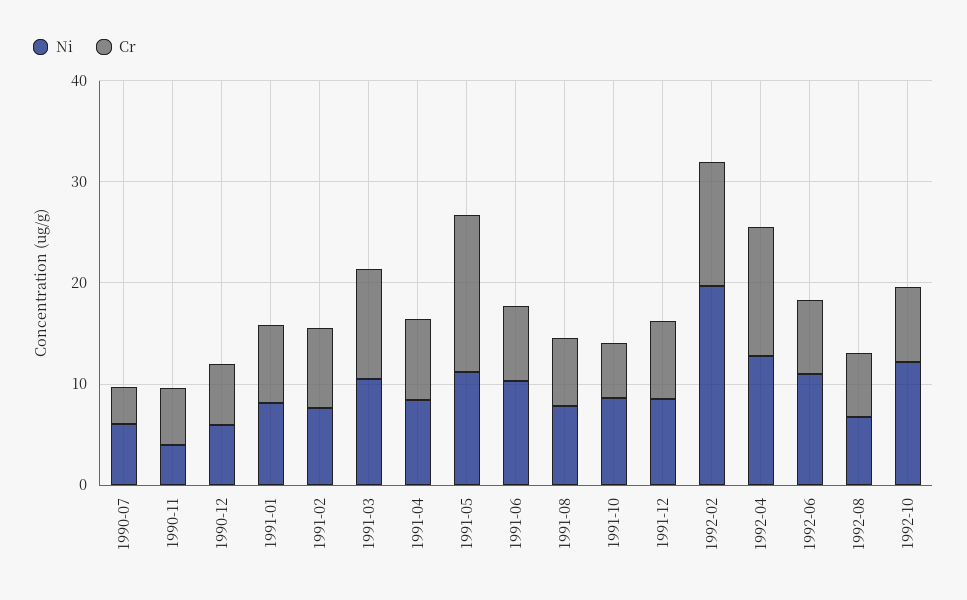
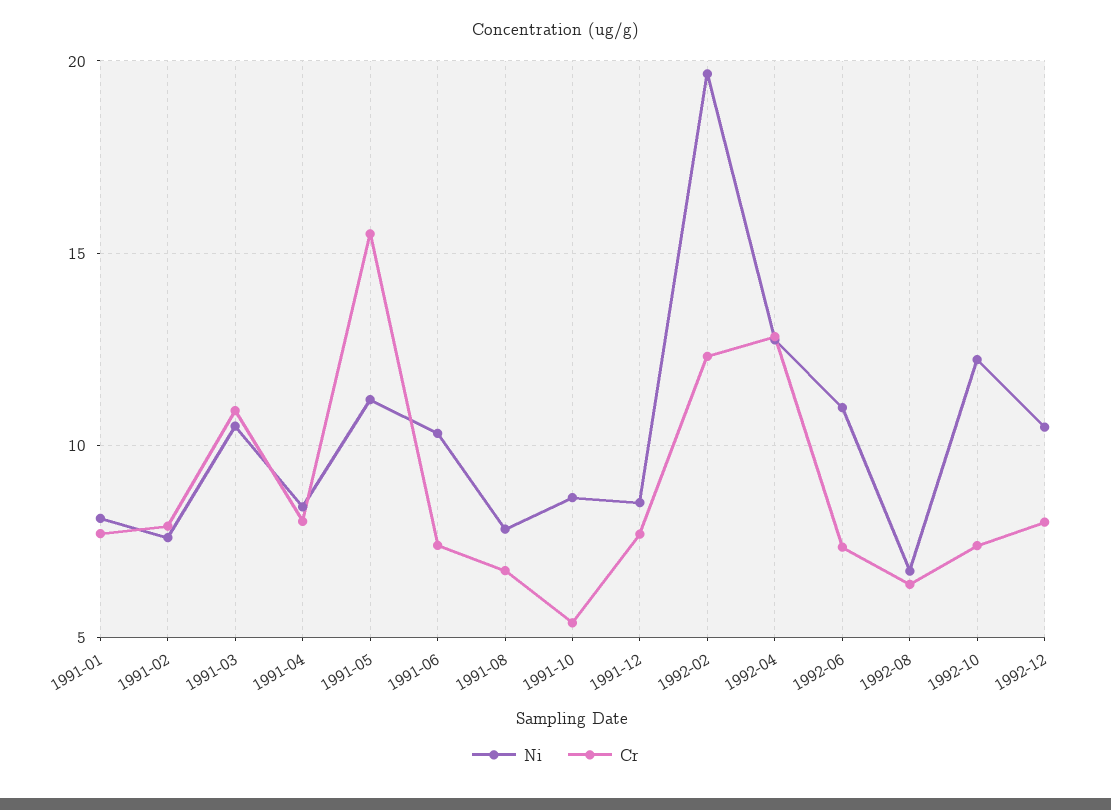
Ni, 1990-07: 6 -> none
Cr, 1990-07: 4 -> none
Ni, 1990-11: 4 -> none
Cr, 1990-11: 6 -> none
Ni, 1990-12: 6 -> none
Cr, 1990-12: 6 -> none
Ni, 1992-12: none -> 10.5
Cr, 1992-12: none -> 8

